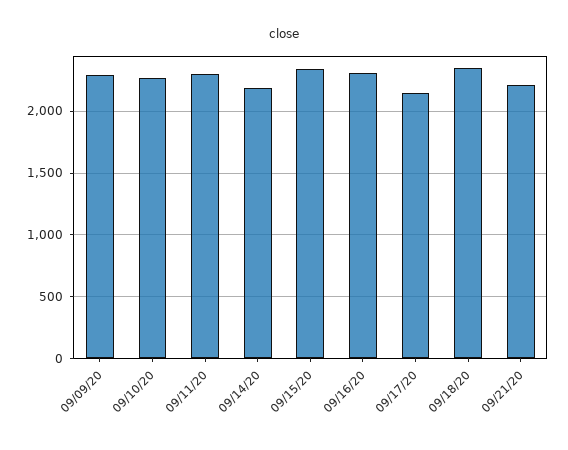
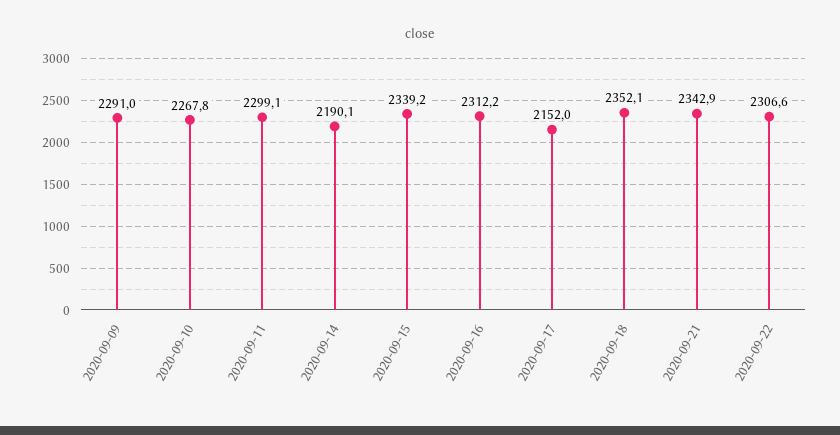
09/21/20: 2200 -> 2342.9
2020-09-22: none -> 2306.6

